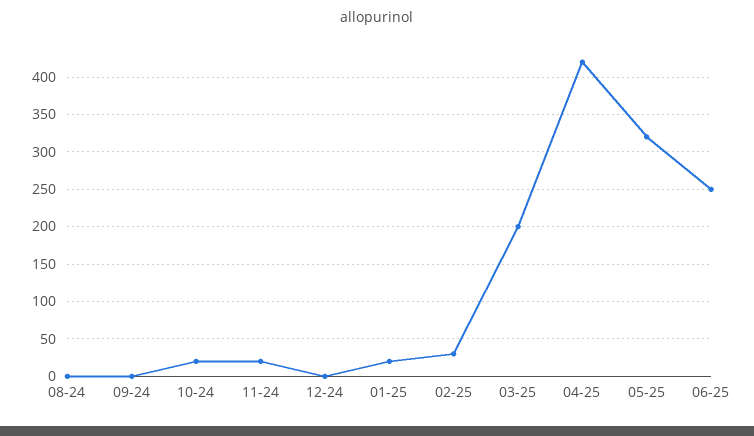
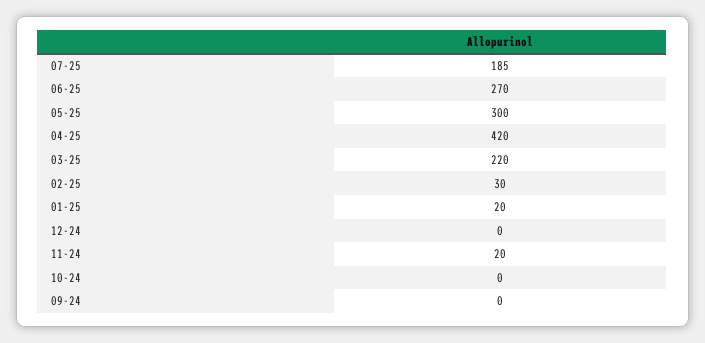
08-24: 0 -> none
10-24: 20 -> 0
03-25: 200 -> 220
05-25: 320 -> 300
06-25: 250 -> 270
07-25: none -> 185

